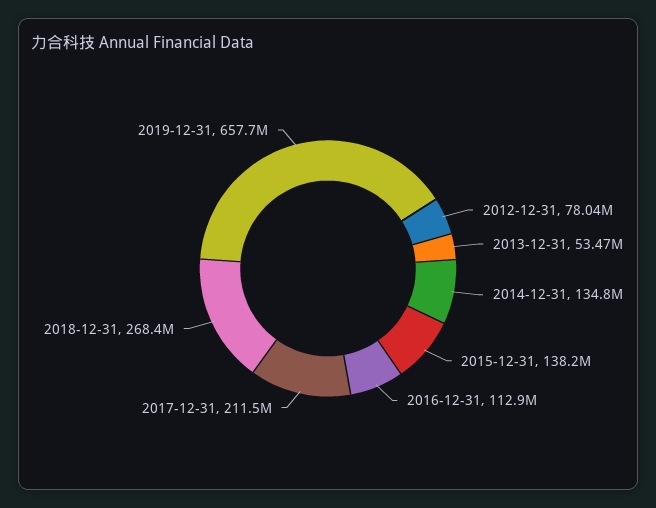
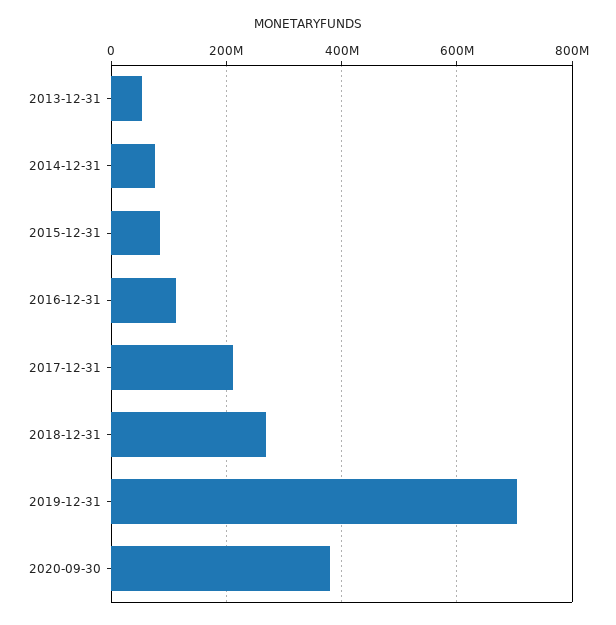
2012-12-31: 78040000 -> none
2014-12-31: 134800000 -> 80000000
2015-12-31: 138200000 -> 80000000
2019-12-31: 657700000 -> 700000000
2020-09-30: none -> 380000000

